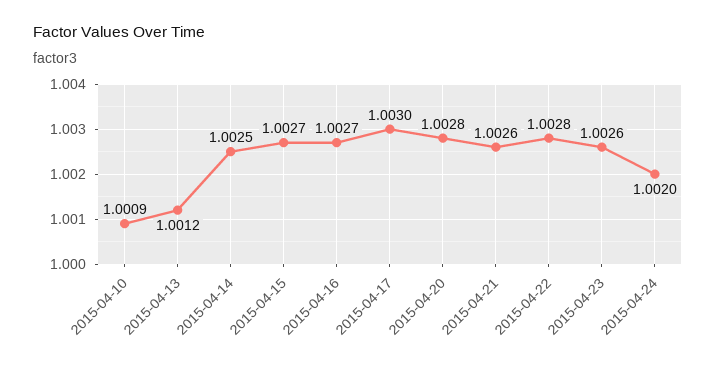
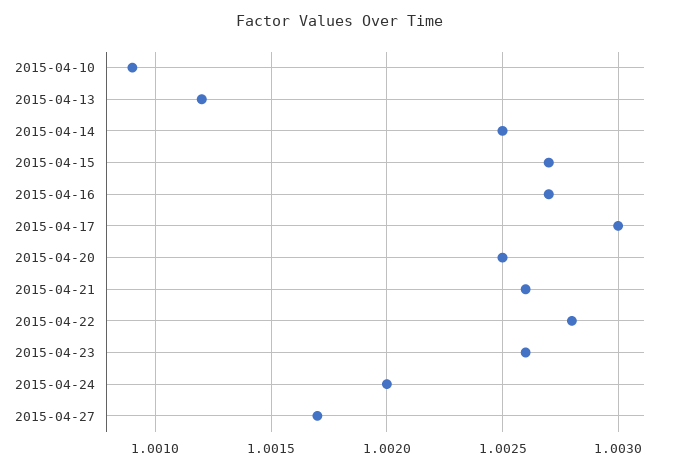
2015-04-20: 1.0028 -> 1.0025
2015-04-27: none -> 1.0017

